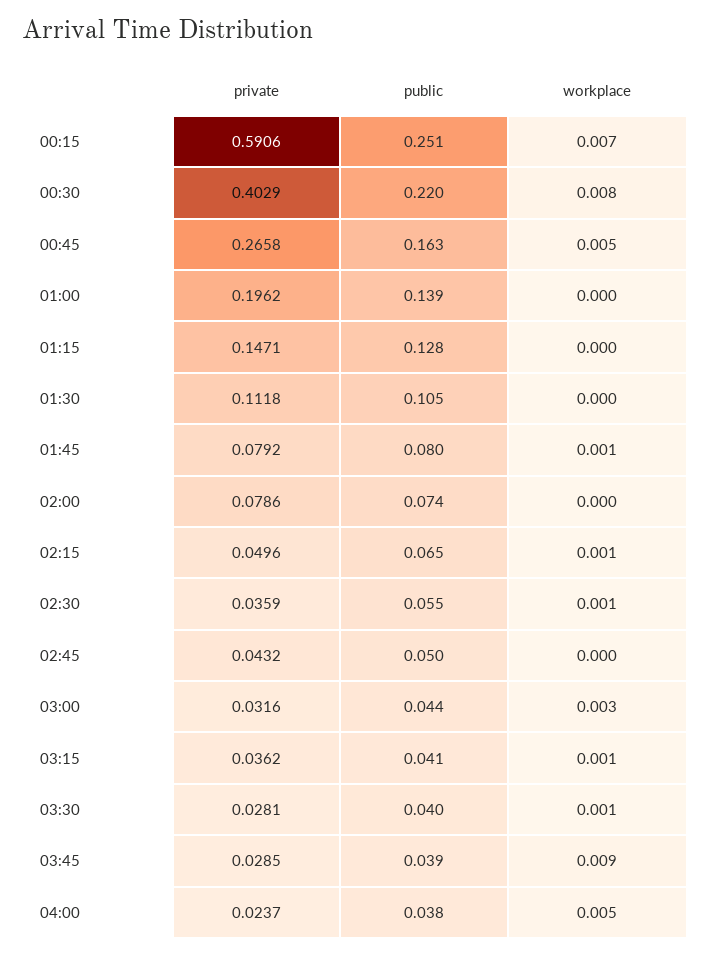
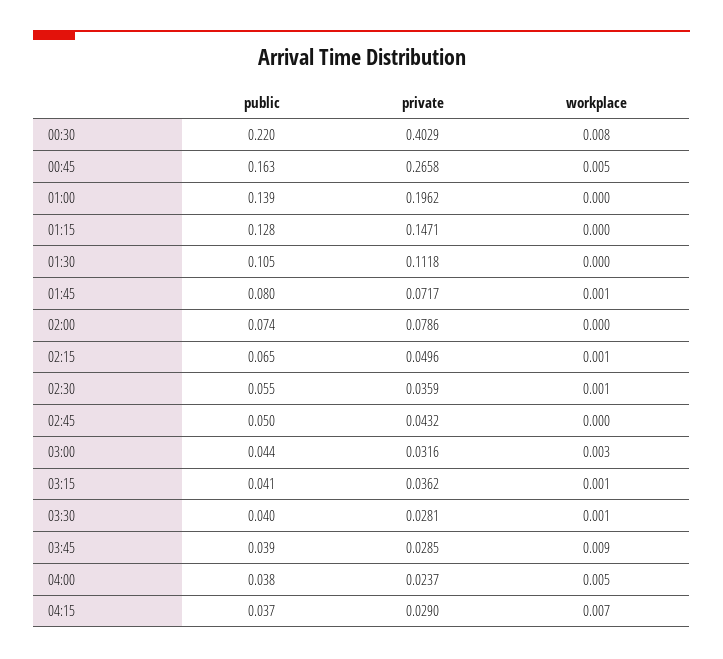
private, 00:15: 0.5906 -> none
public, 00:15: 0.251 -> none
workplace, 00:15: 0.007 -> none
private, 01:45: 0.0792 -> 0.0717
public, 04:15: none -> 0.037
private, 04:15: none -> 0.029
workplace, 04:15: none -> 0.007

